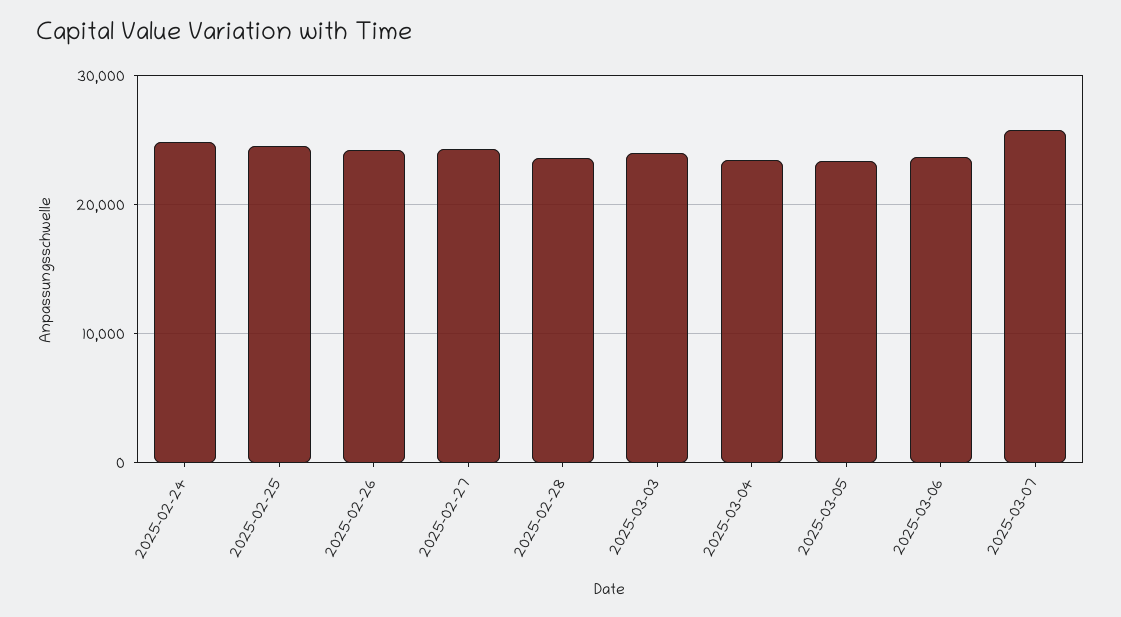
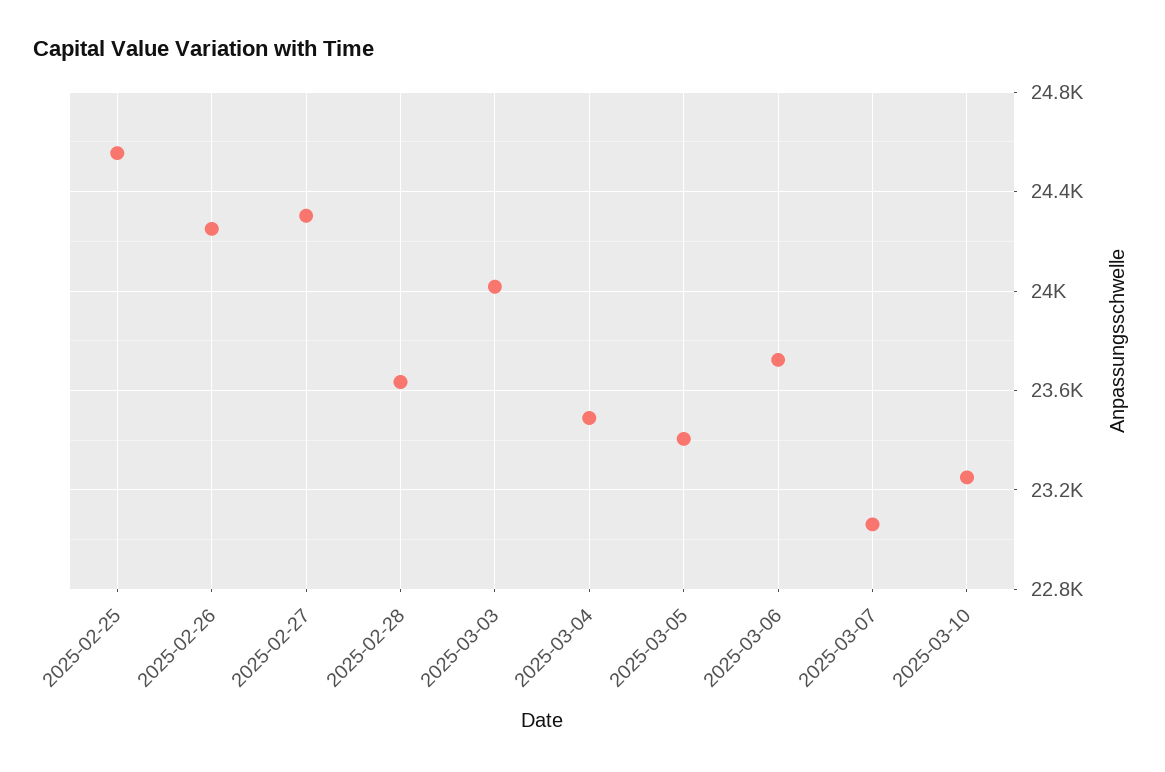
2025-02-24: 25000 -> none
2025-03-07: 26000 -> 23050
2025-03-10: none -> 23250

